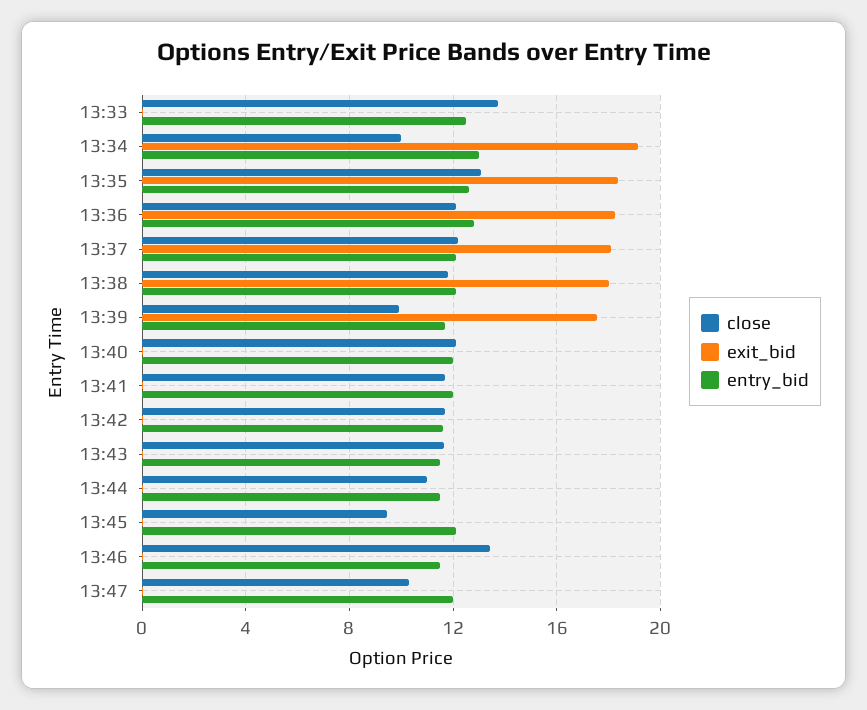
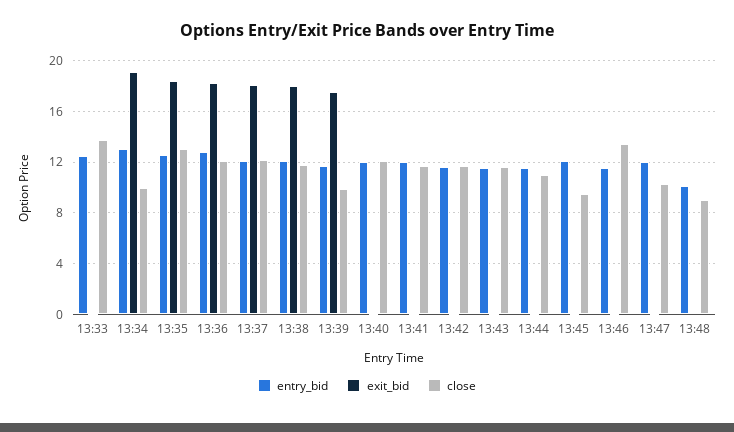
entry_bid, 13:48: none -> 10
exit_bid, 13:48: none -> 0
close, 13:48: none -> 9

